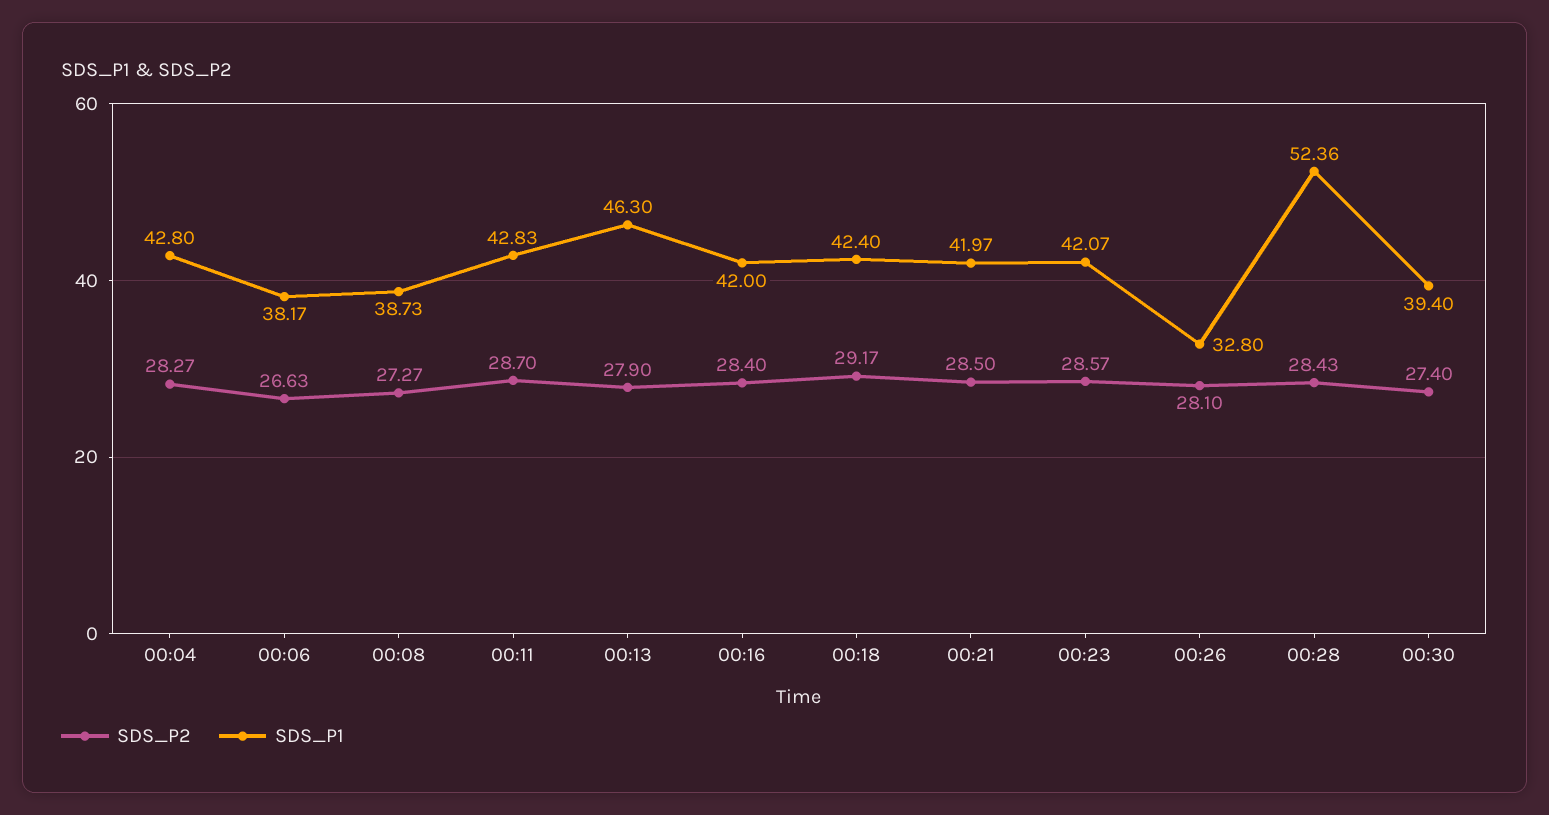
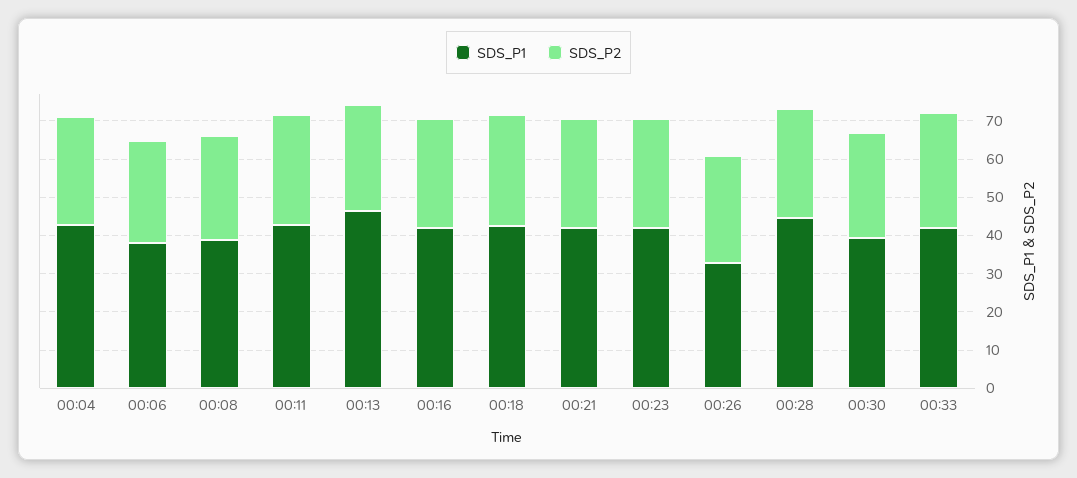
SDS_P1, 00:28: 52.36 -> 45
SDS_P1, 00:33: none -> 42.5
SDS_P2, 00:33: none -> 30

